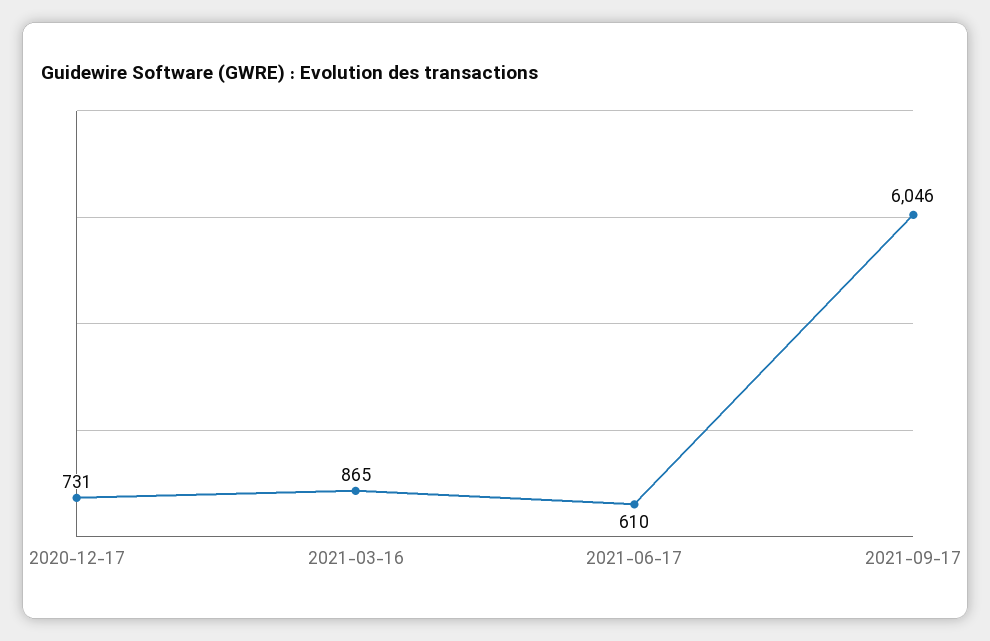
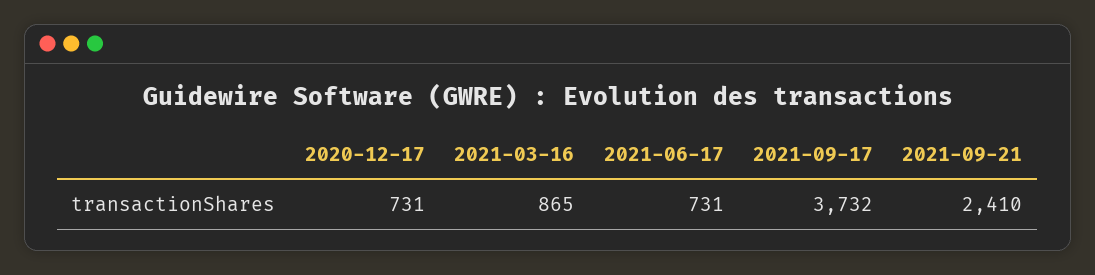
2021-06-17: 610 -> 731
2021-09-17: 6046 -> 3732
2021-09-21: none -> 2410

